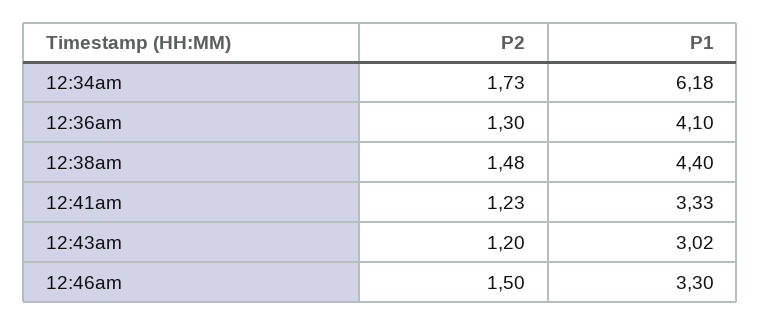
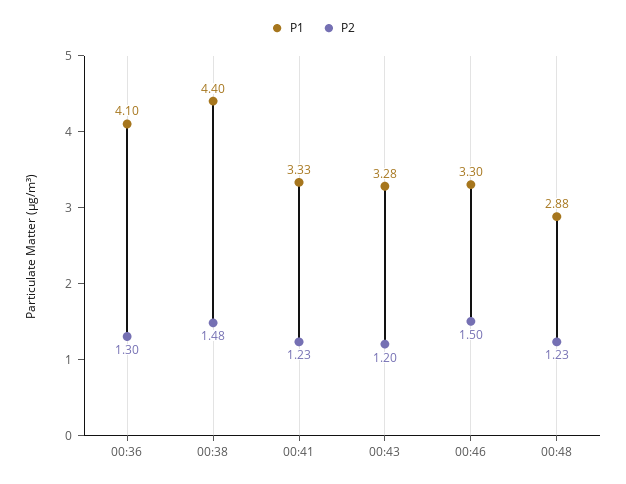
P2, 12:34am: 1.73 -> none
P1, 12:34am: 6.18 -> none
P1, 12:43am: 3.02 -> 3.28
P1, 00:48: none -> 2.88
P2, 00:48: none -> 1.23

